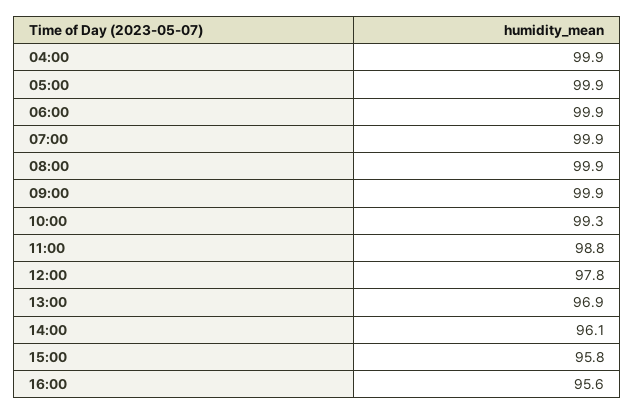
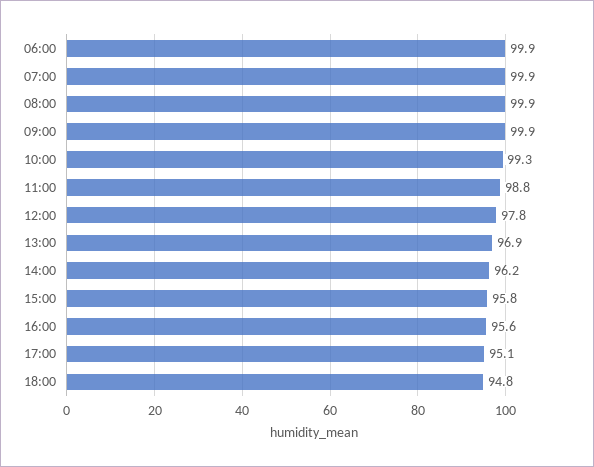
04:00: 99.9 -> none
05:00: 99.9 -> none
14:00: 96.1 -> 96.2
17:00: none -> 95.1
18:00: none -> 94.8

